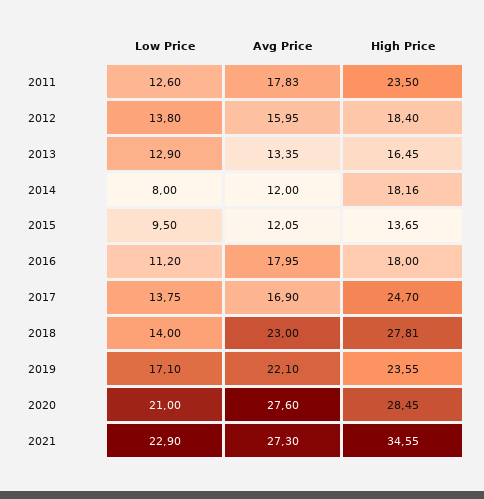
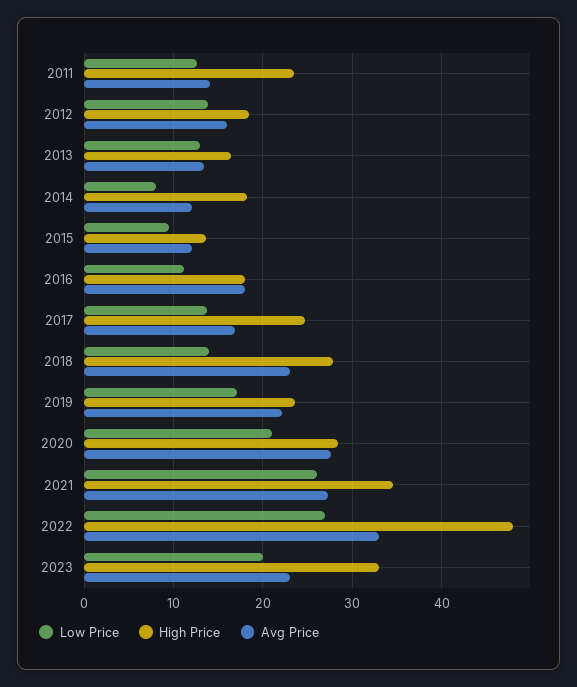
Avg Price, 2011: 17.83 -> 14
Low Price, 2021: 22.9 -> 26
Low Price, 2022: none -> 27
High Price, 2022: none -> 48
Avg Price, 2022: none -> 33
Low Price, 2023: none -> 20
High Price, 2023: none -> 33
Avg Price, 2023: none -> 23

